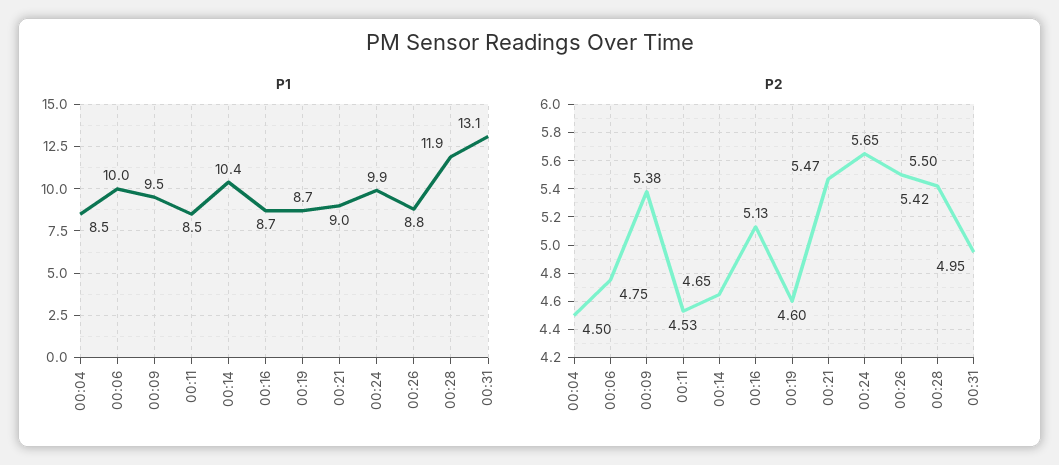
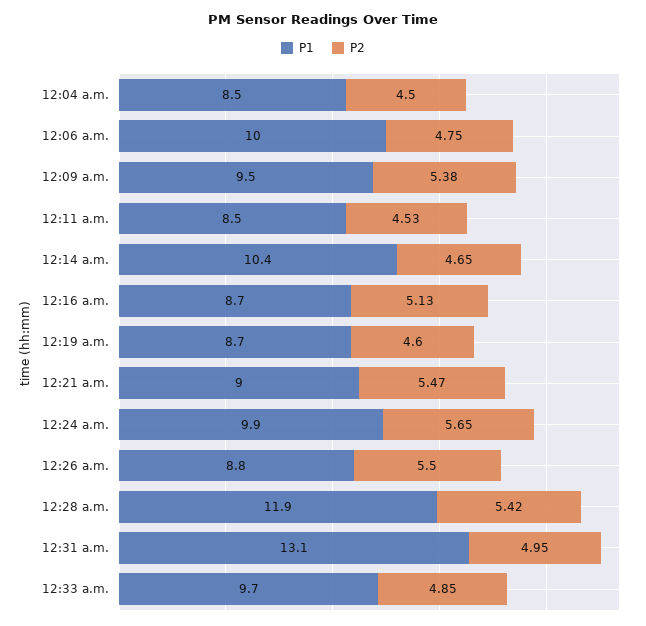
P1, 12:33 a.m.: none -> 9.7
P2, 12:33 a.m.: none -> 4.85

